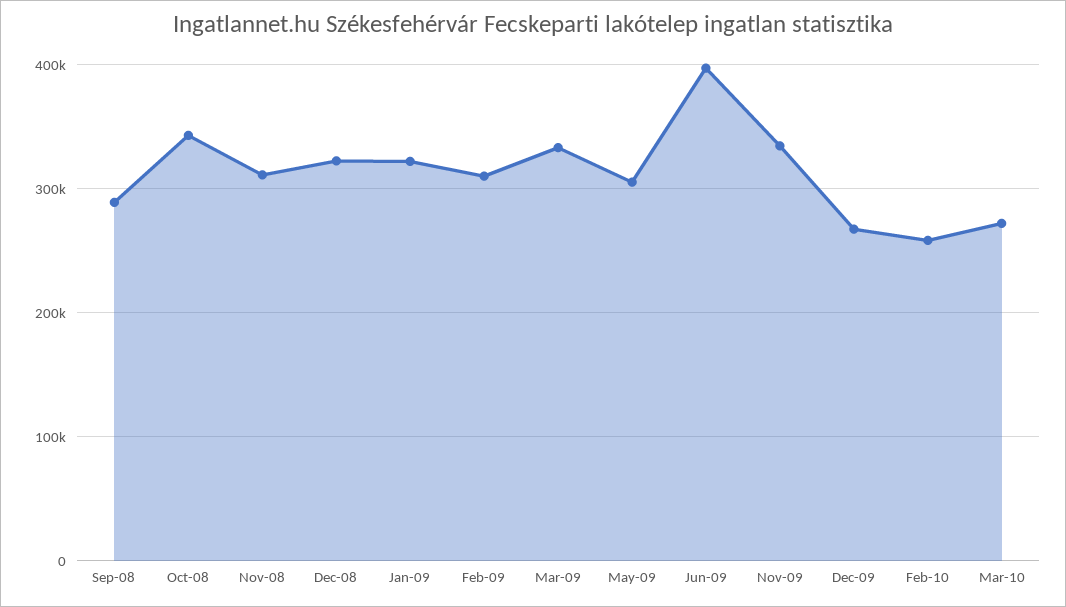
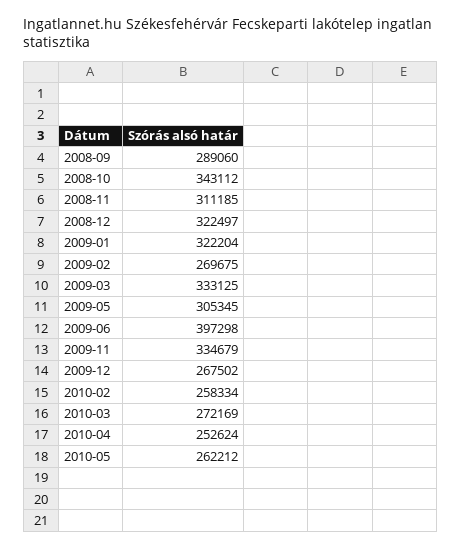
Feb-09: 310000 -> 269675
2010-04: none -> 252624
2010-05: none -> 262212

